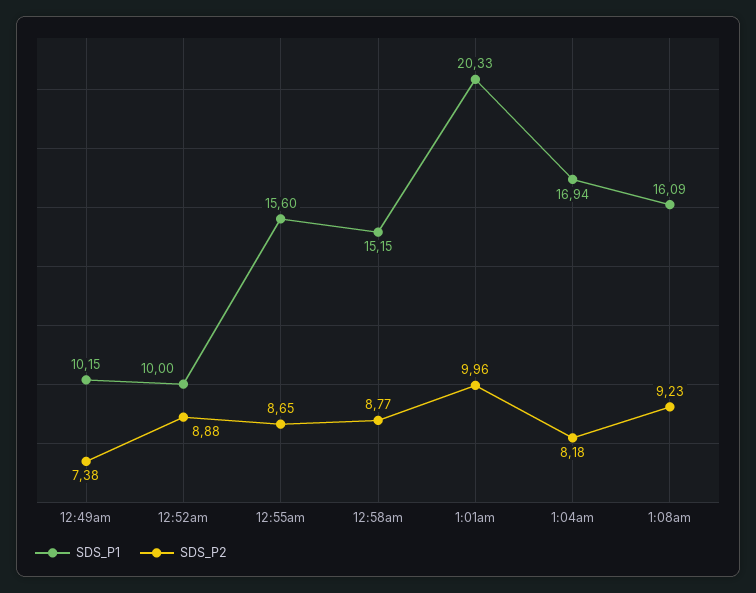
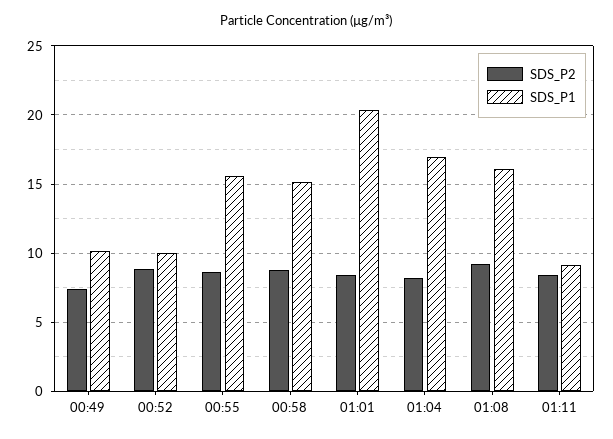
SDS_P2, 1:01am: 9.96 -> 8.5
SDS_P2, 01:11: none -> 8.5
SDS_P1, 01:11: none -> 9

